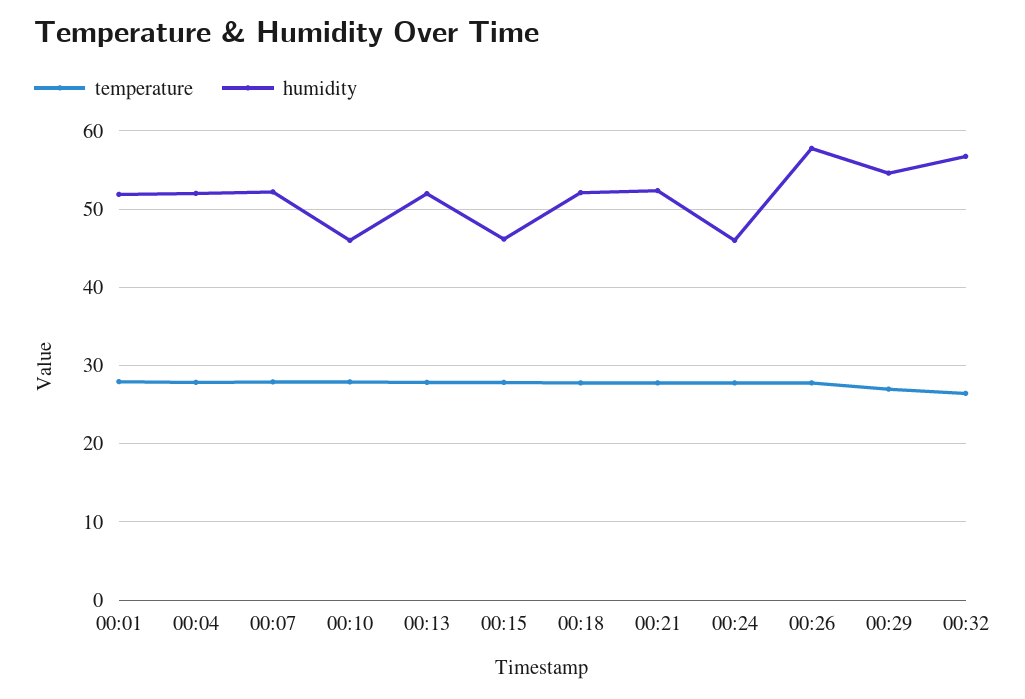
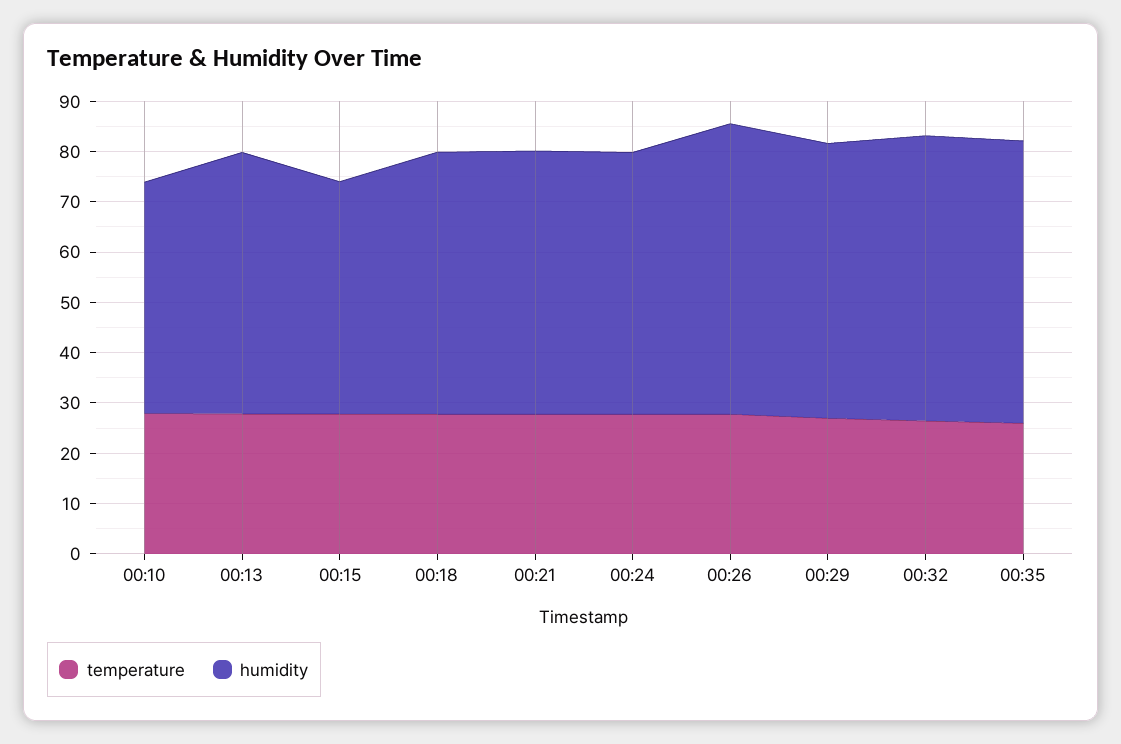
temperature, 00:01: 28 -> none
humidity, 00:01: 52 -> none
temperature, 00:04: 28 -> none
humidity, 00:04: 52 -> none
temperature, 00:07: 28 -> none
humidity, 00:07: 52 -> none
humidity, 00:24: 46 -> 52
temperature, 00:35: none -> 26
humidity, 00:35: none -> 56

